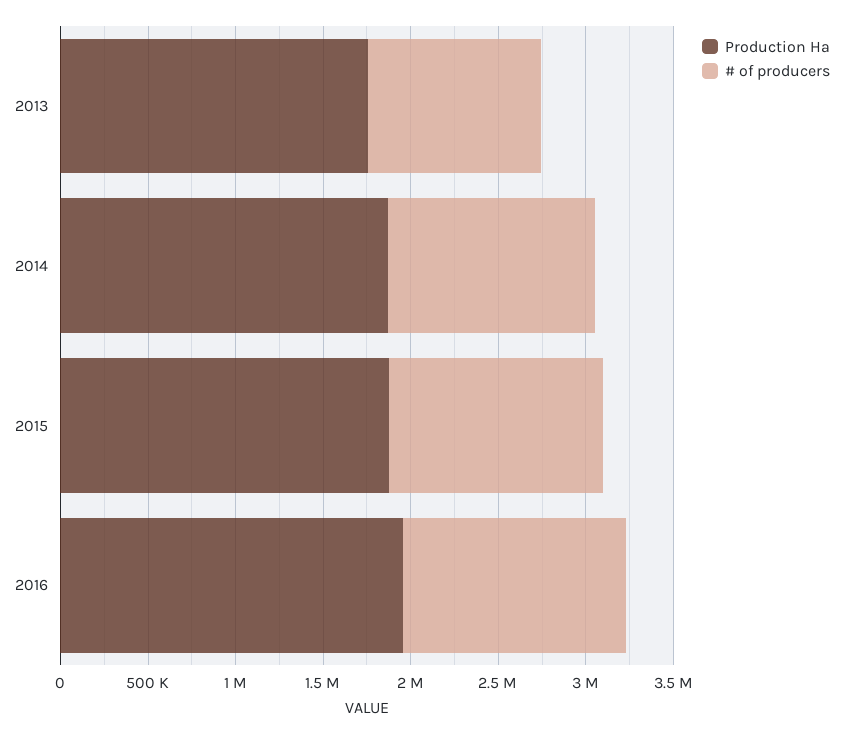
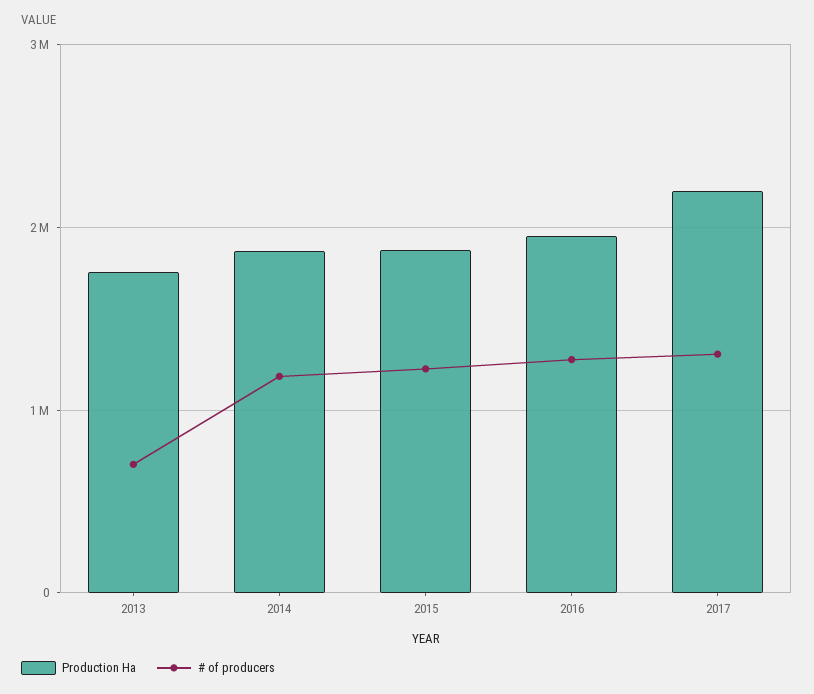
# of producers, 2013: 1000000 -> 700000
Production Ha, 2017: none -> 2200000
# of producers, 2017: none -> 1300000

